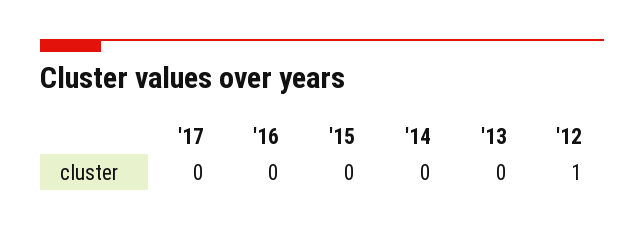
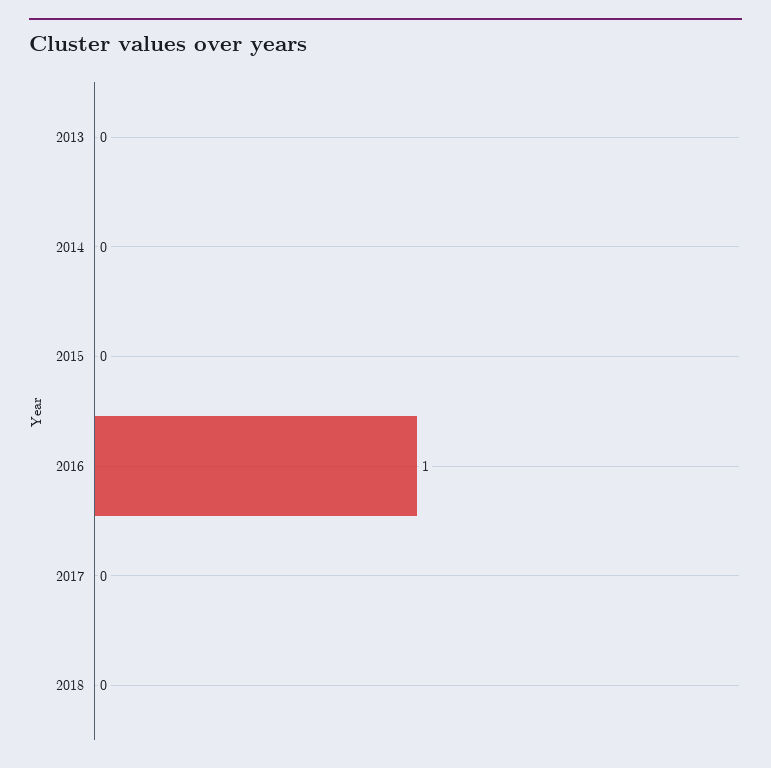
'16: 0 -> 1
'12: 1 -> none
2018: none -> 0

